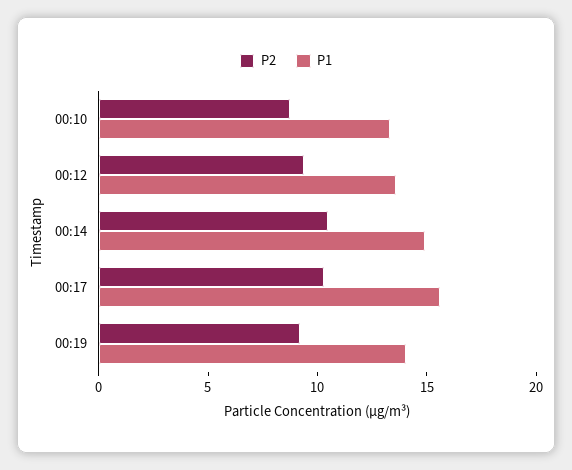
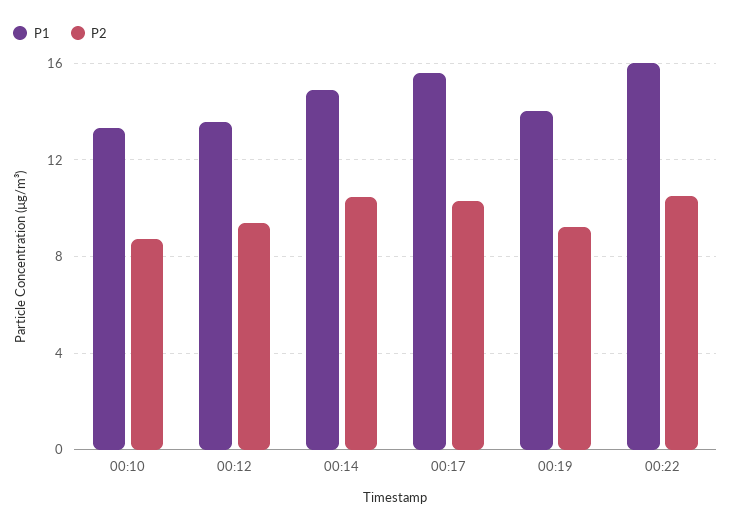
P1, 00:22: none -> 16
P2, 00:22: none -> 10.5

